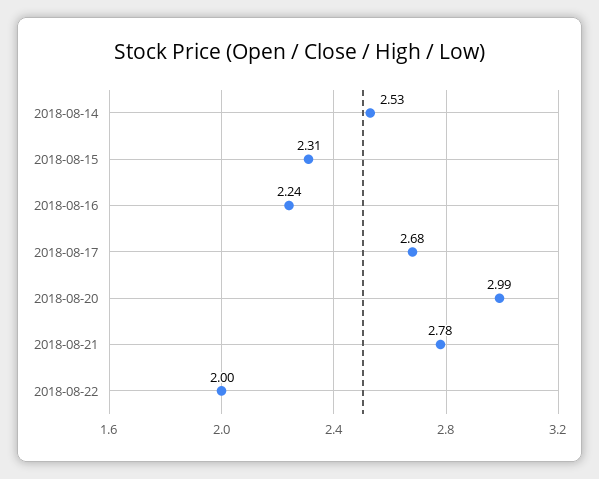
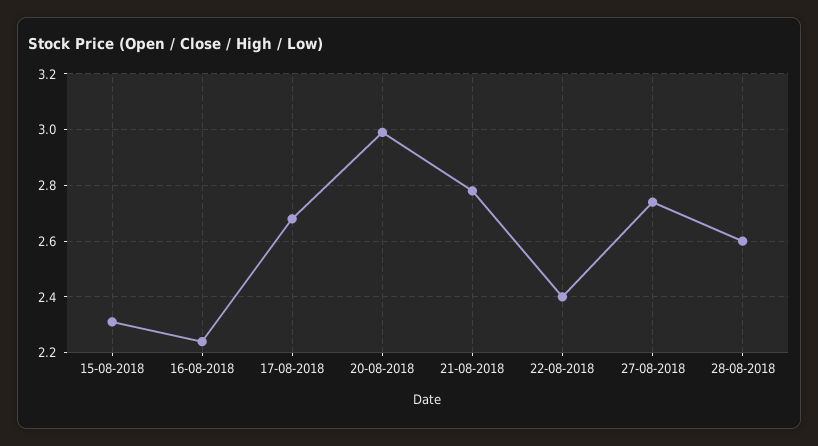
2018-08-14: 2.53 -> none
2018-08-22: 2 -> 2.4
27-08-2018: none -> 2.75
28-08-2018: none -> 2.6

